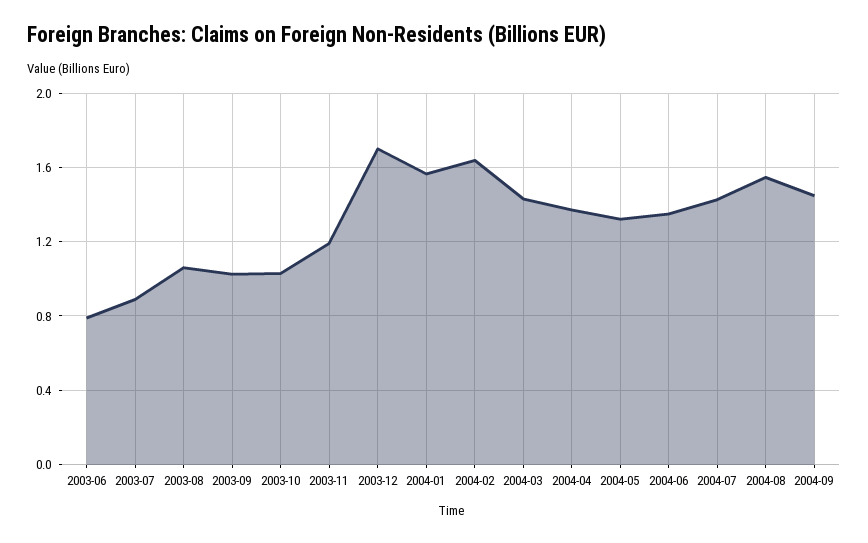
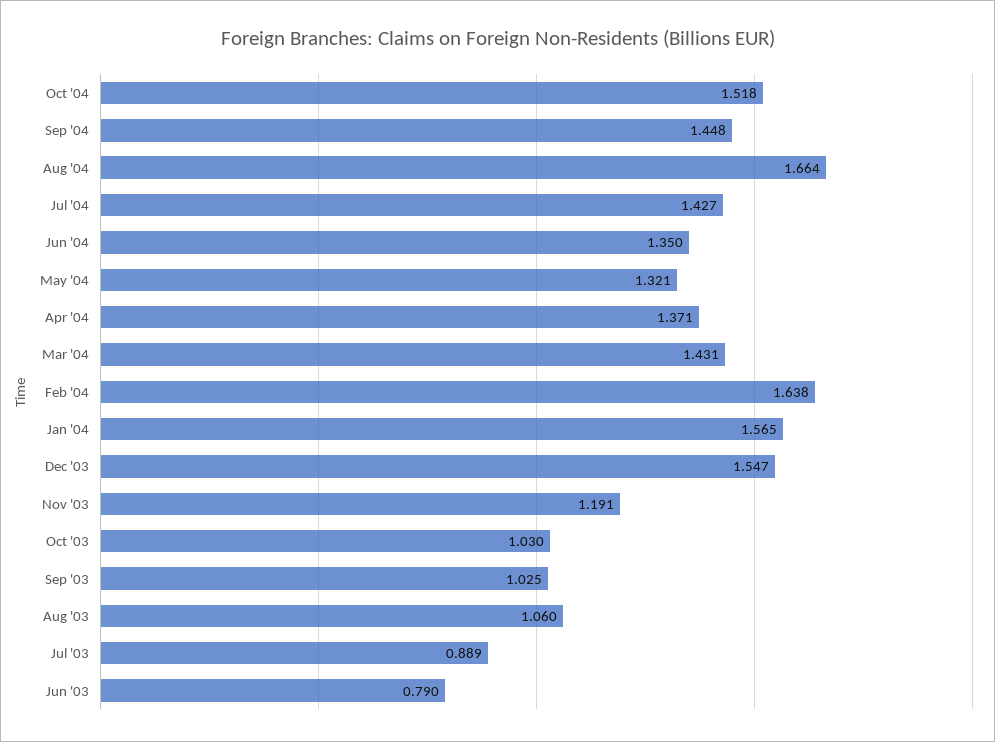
2003-12: 1.7 -> 1.547
2004-08: 1.55 -> 1.664
Oct '04: none -> 1.518

